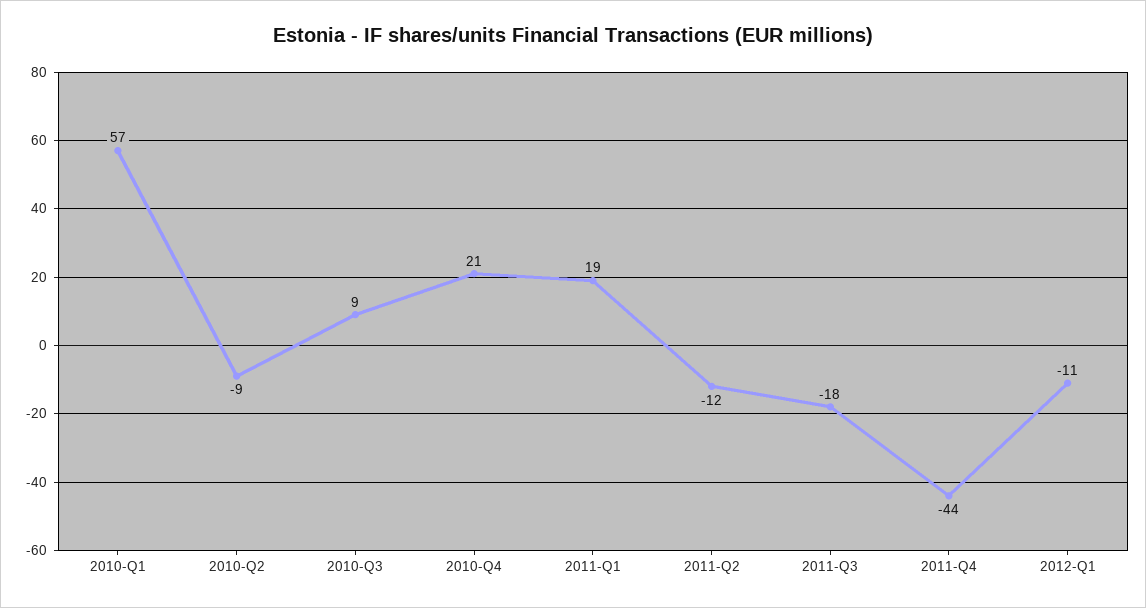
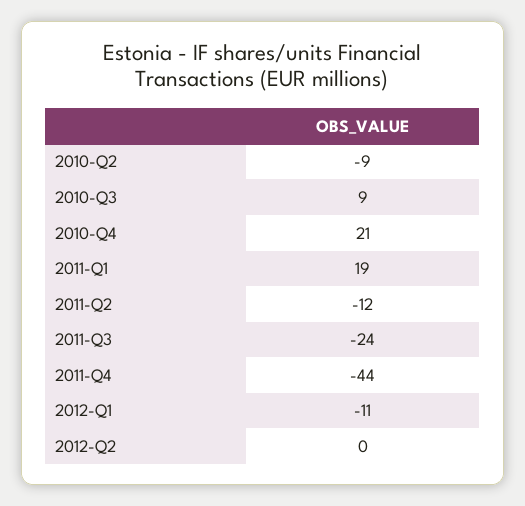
2010-Q1: 57 -> none
2011-Q3: -18 -> -24
2012-Q2: none -> 0

